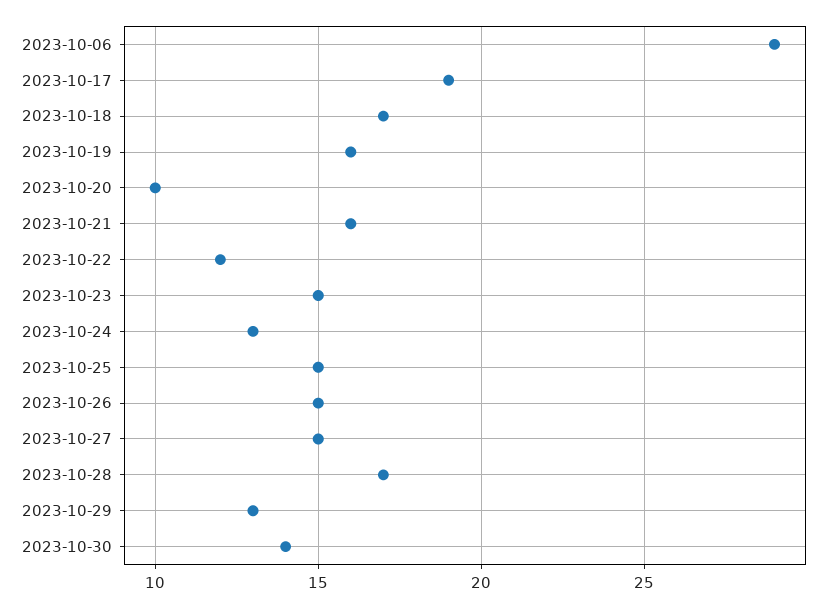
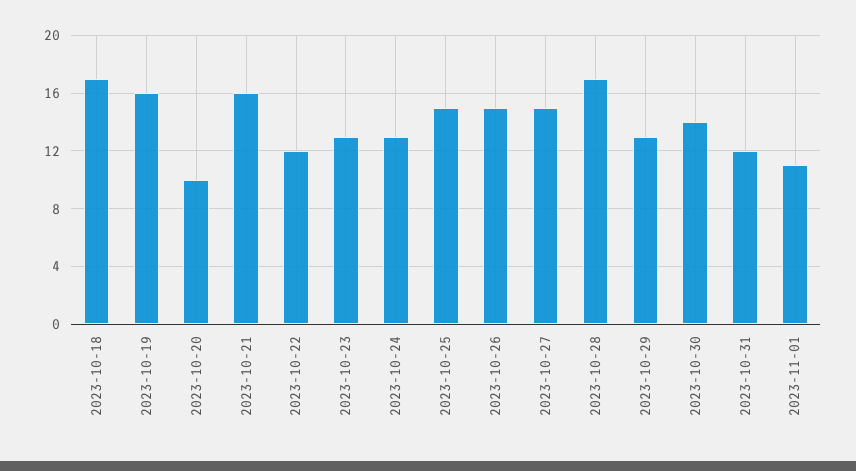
2023-10-06: 29 -> none
2023-10-17: 19 -> none
2023-10-23: 15 -> 13
2023-10-31: none -> 12
2023-11-01: none -> 11

